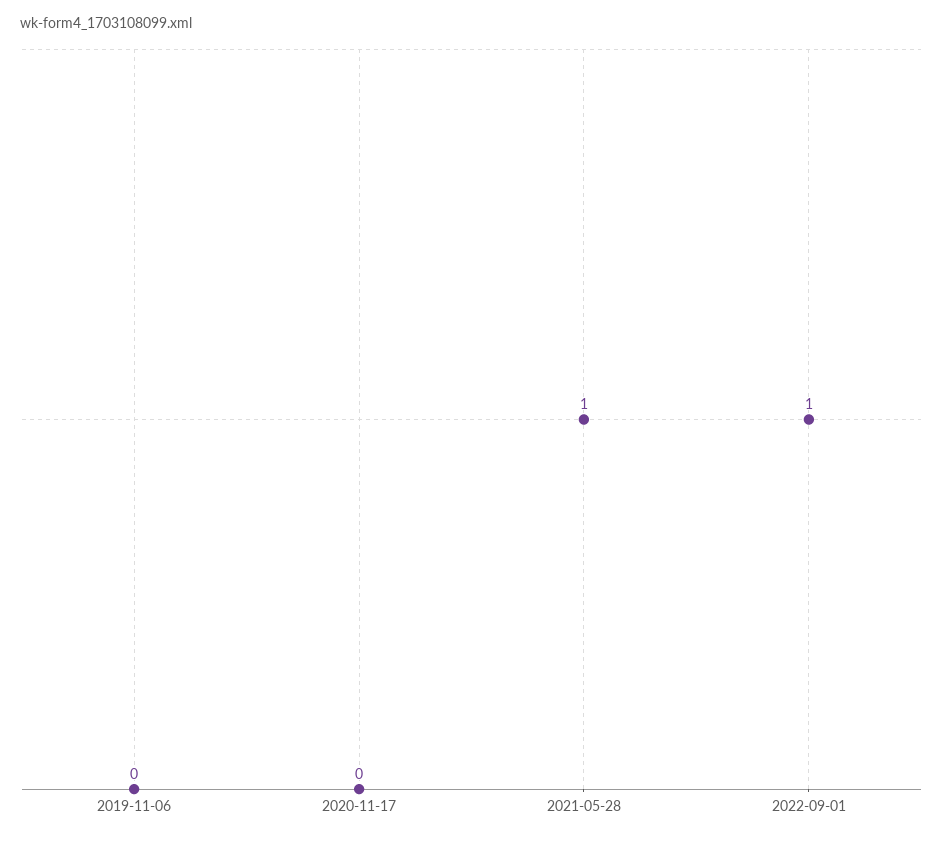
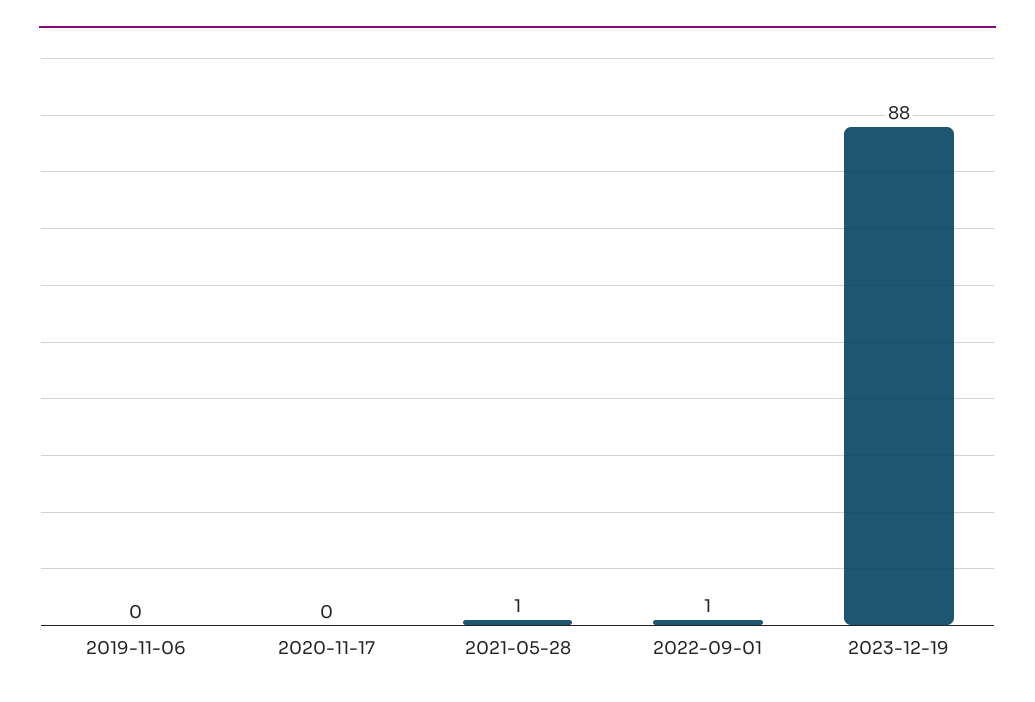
2023-12-19: none -> 88

